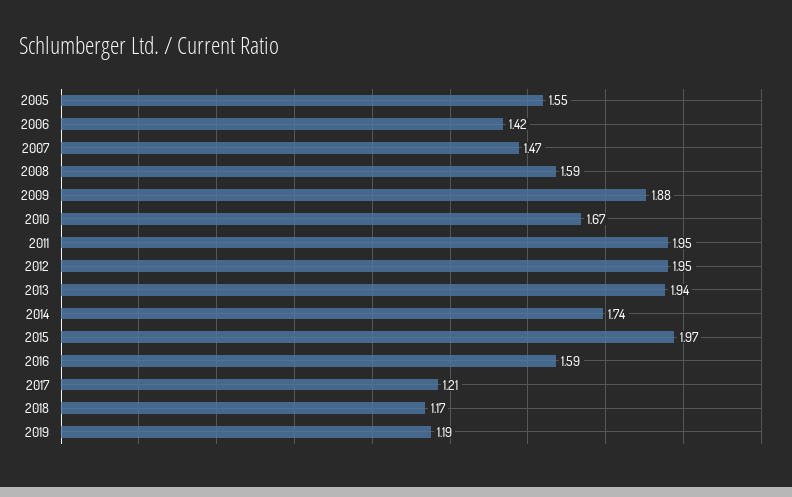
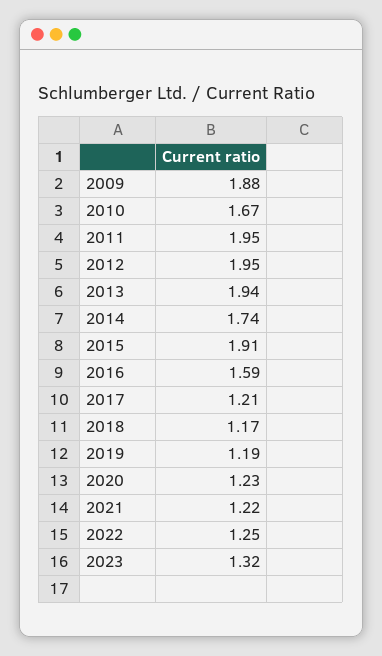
2005: 1.55 -> none
2006: 1.42 -> none
2007: 1.47 -> none
2008: 1.59 -> none
2015: 1.97 -> 1.91
2020: none -> 1.23
2021: none -> 1.22
2022: none -> 1.25
2023: none -> 1.32

